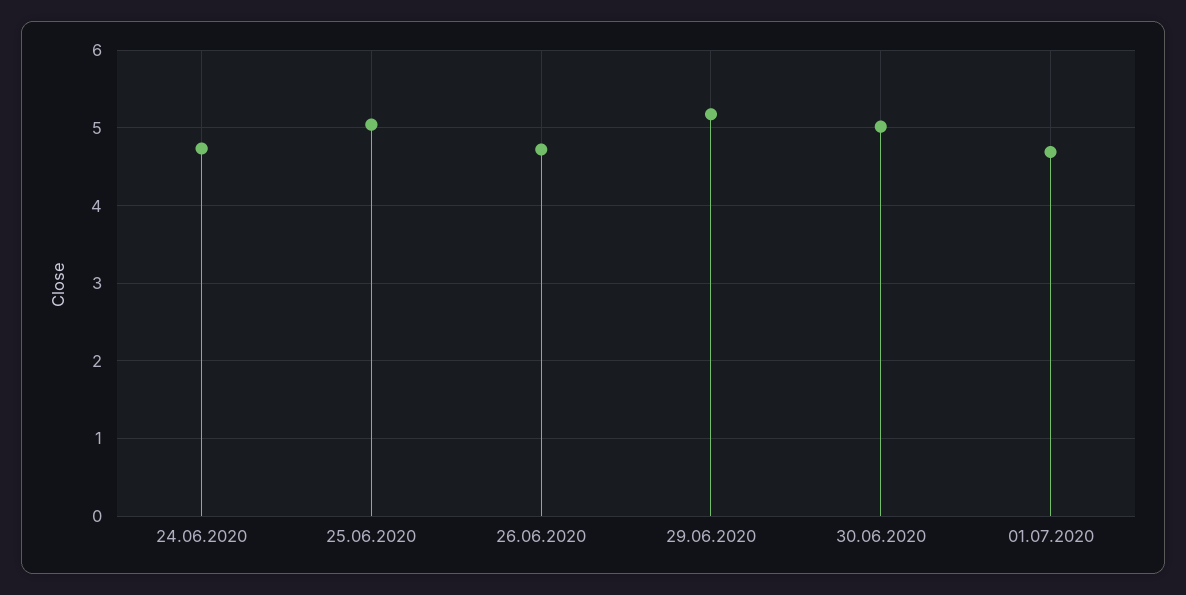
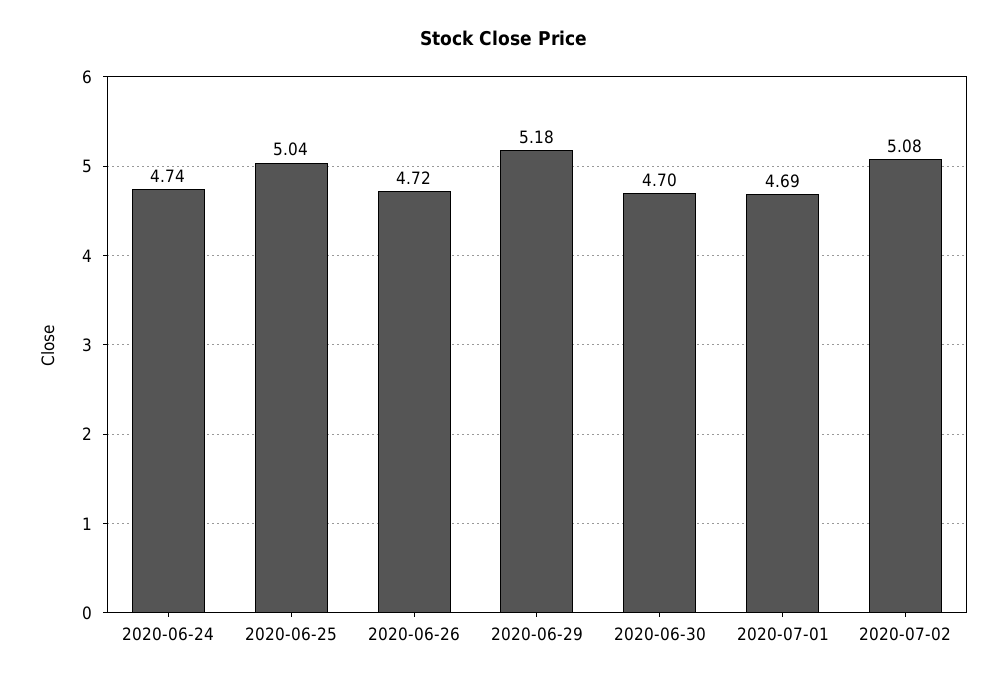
30.06.2020: 5 -> 4.7
2020-07-02: none -> 5.08

